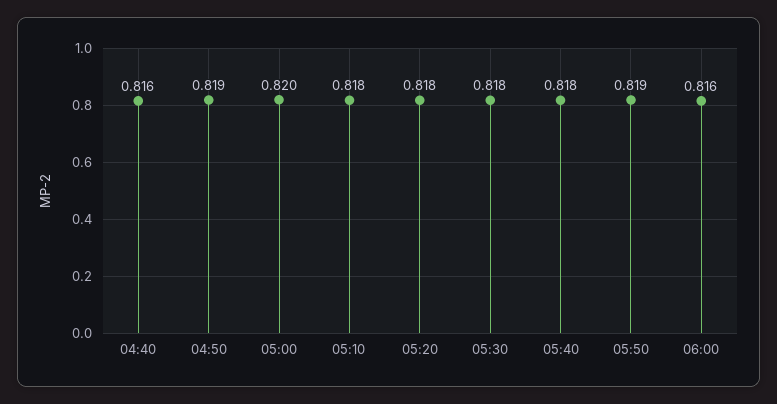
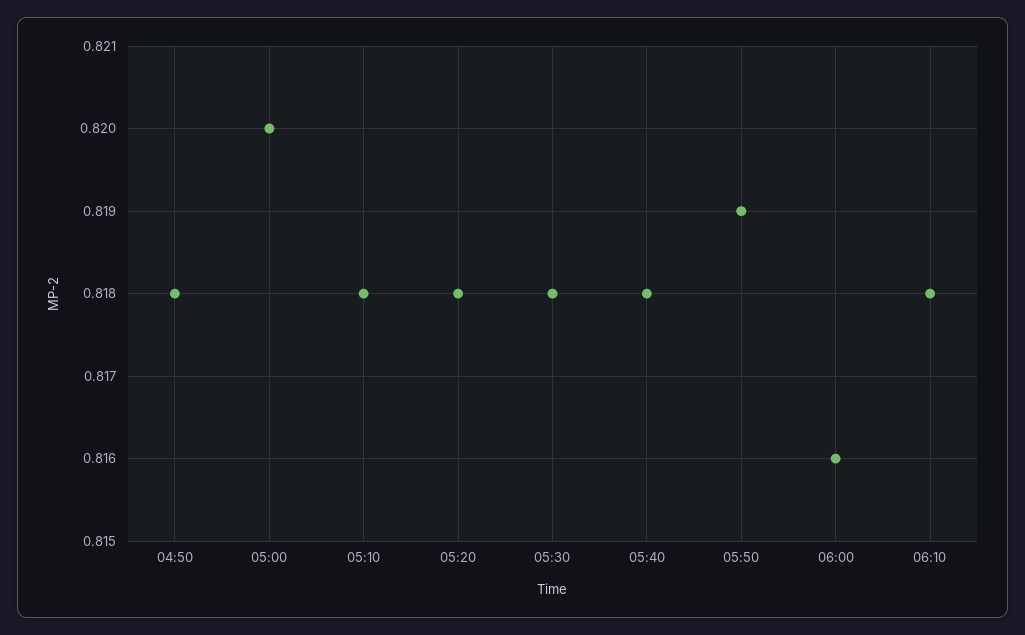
04:40: 0.816 -> none
04:50: 0.819 -> 0.818
06:10: none -> 0.818

